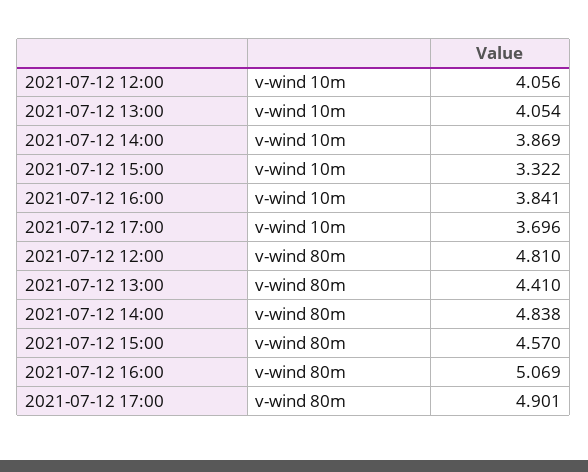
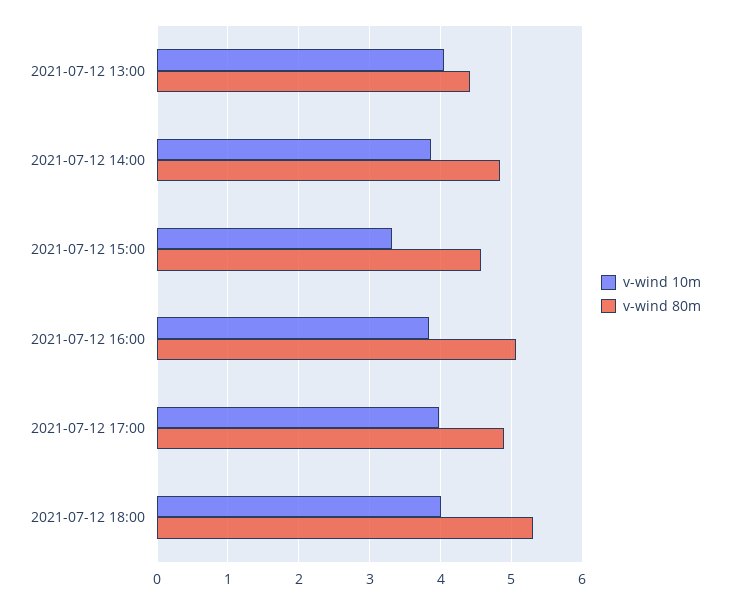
v-wind 10m, 2021-07-12 12:00: 4.056 -> none
v-wind 10m, 2021-07-12 17:00: 3.696 -> 4
v-wind 80m, 2021-07-12 12:00: 4.81 -> none
v-wind 10m, 2021-07-12 18:00: none -> 4
v-wind 80m, 2021-07-12 18:00: none -> 5.3

